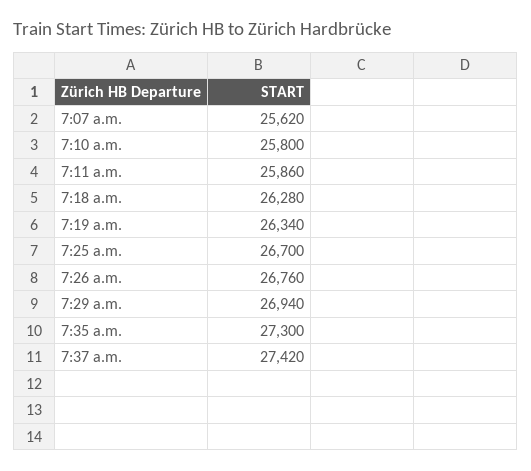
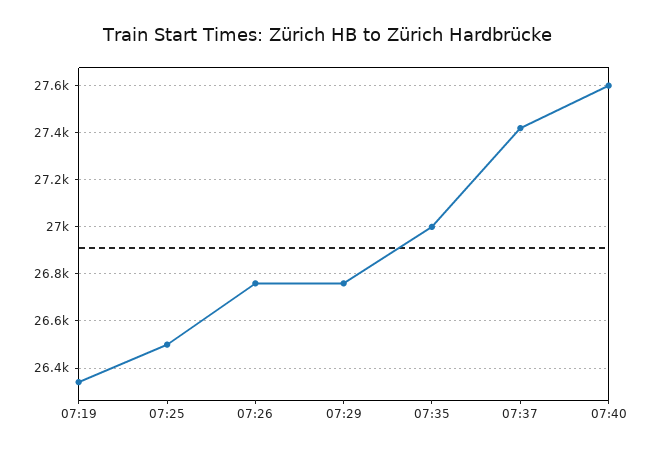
7:07 a.m.: 25620 -> none
7:10 a.m.: 25800 -> none
7:11 a.m.: 25860 -> none
7:18 a.m.: 26280 -> none
7:25 a.m.: 26700 -> 26500
7:29 a.m.: 26940 -> 26750
7:35 a.m.: 27300 -> 27000
07:40: none -> 27600

